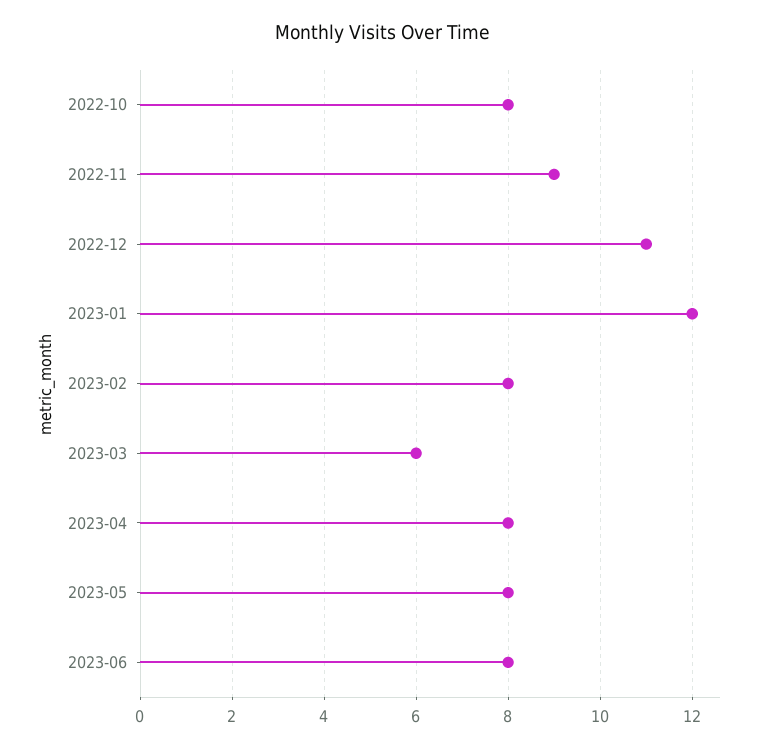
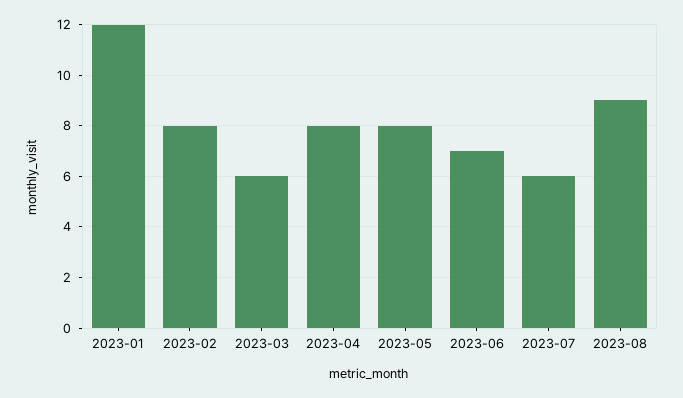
2022-10: 8 -> none
2022-11: 9 -> none
2022-12: 11 -> none
2023-06: 8 -> 7
2023-07: none -> 6
2023-08: none -> 9

